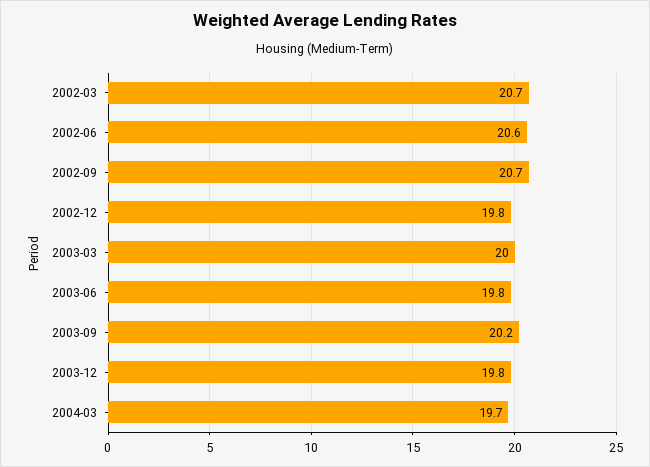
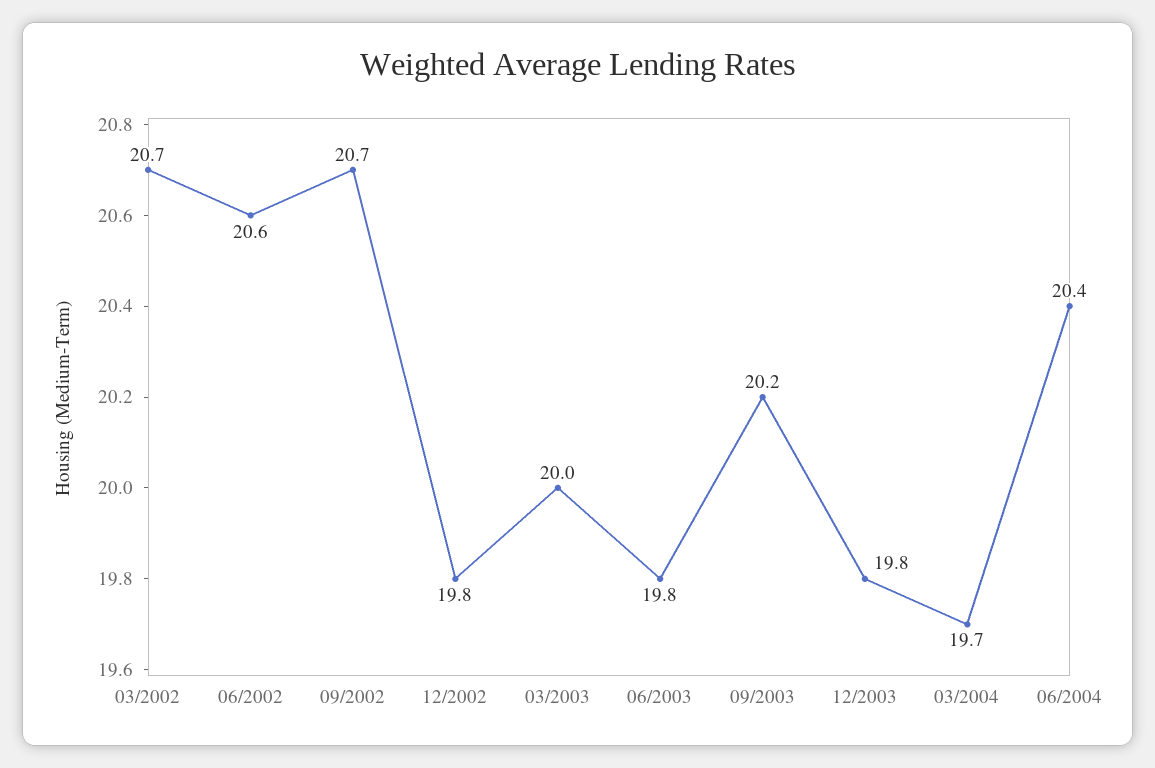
06/2004: none -> 20.4

